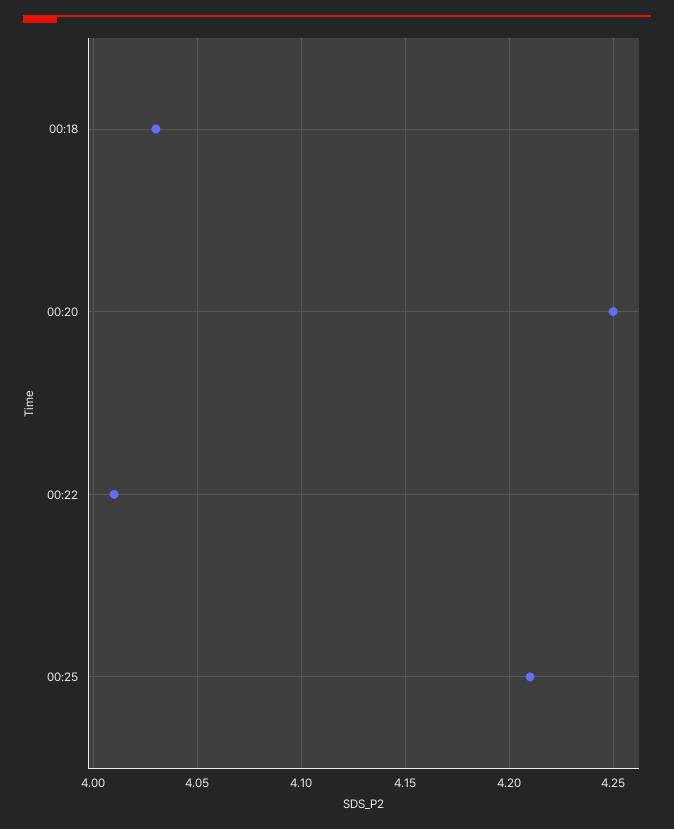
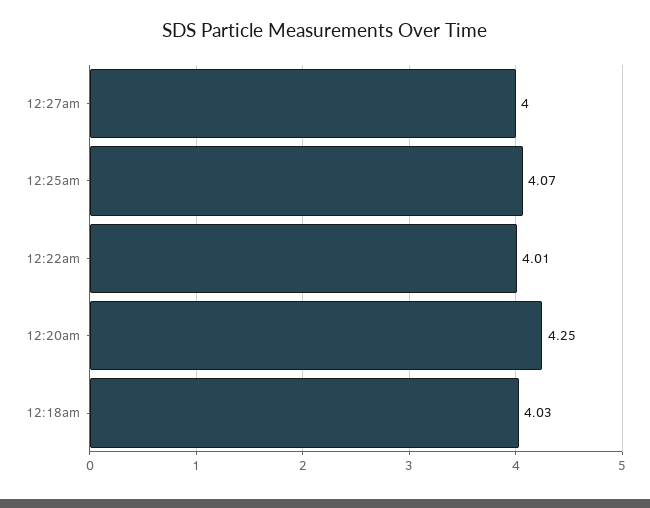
00:25: 4.21 -> 4.07
12:27am: none -> 4

